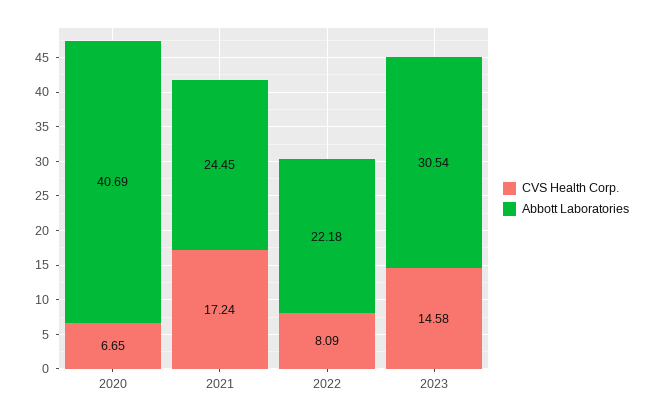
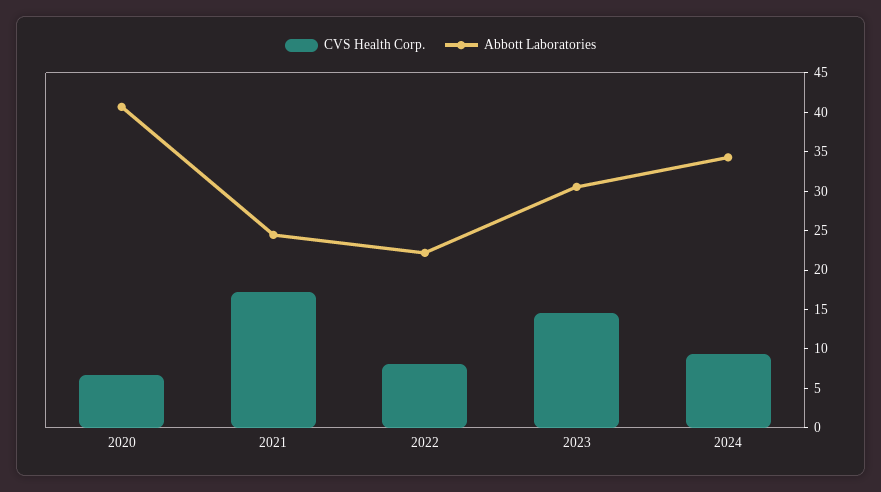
CVS Health Corp., 2024: none -> 10
Abbott Laboratories, 2024: none -> 35

